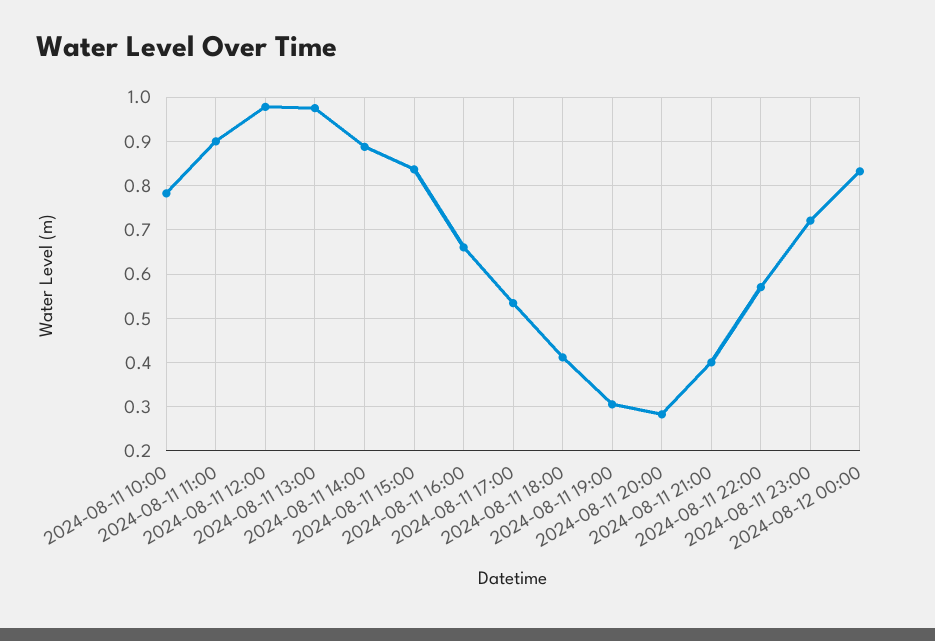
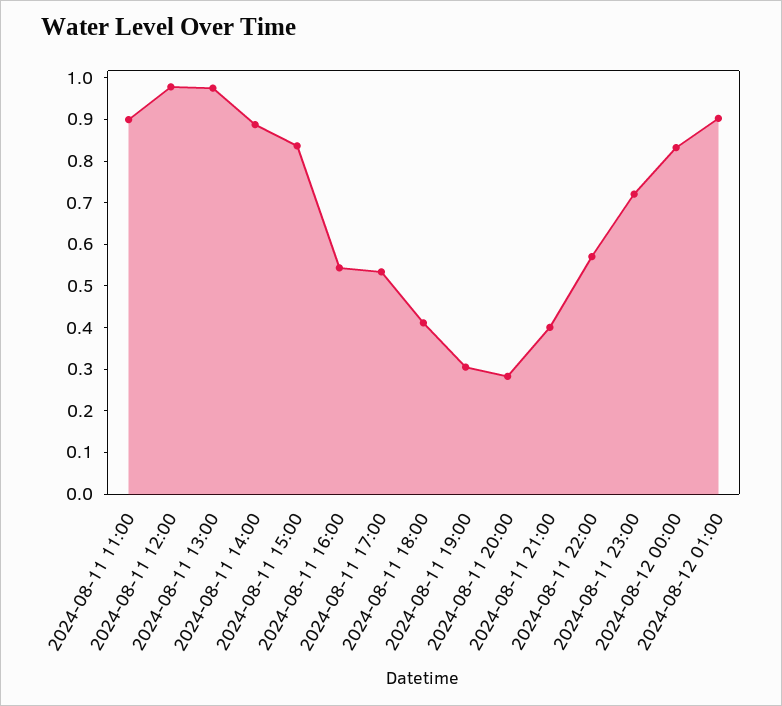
2024-08-11 10:00: 0.78 -> none
2024-08-11 16:00: 0.66 -> 0.54
2024-08-12 01:00: none -> 0.9

